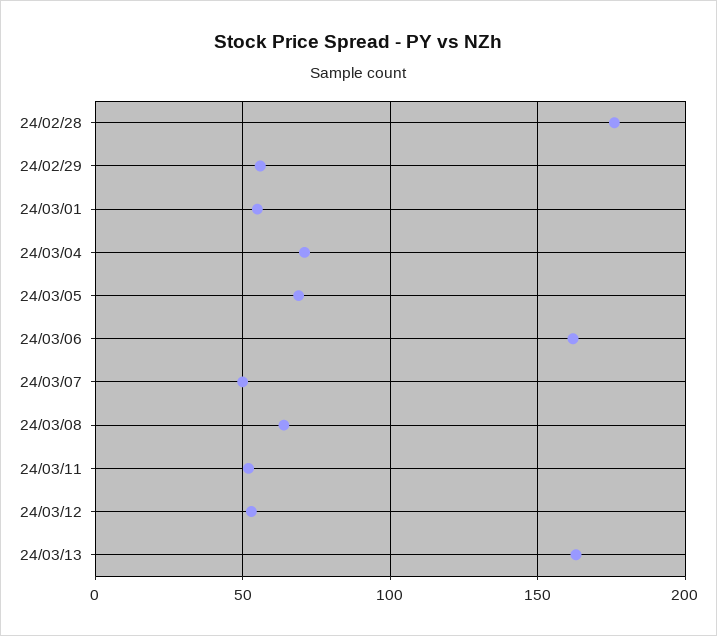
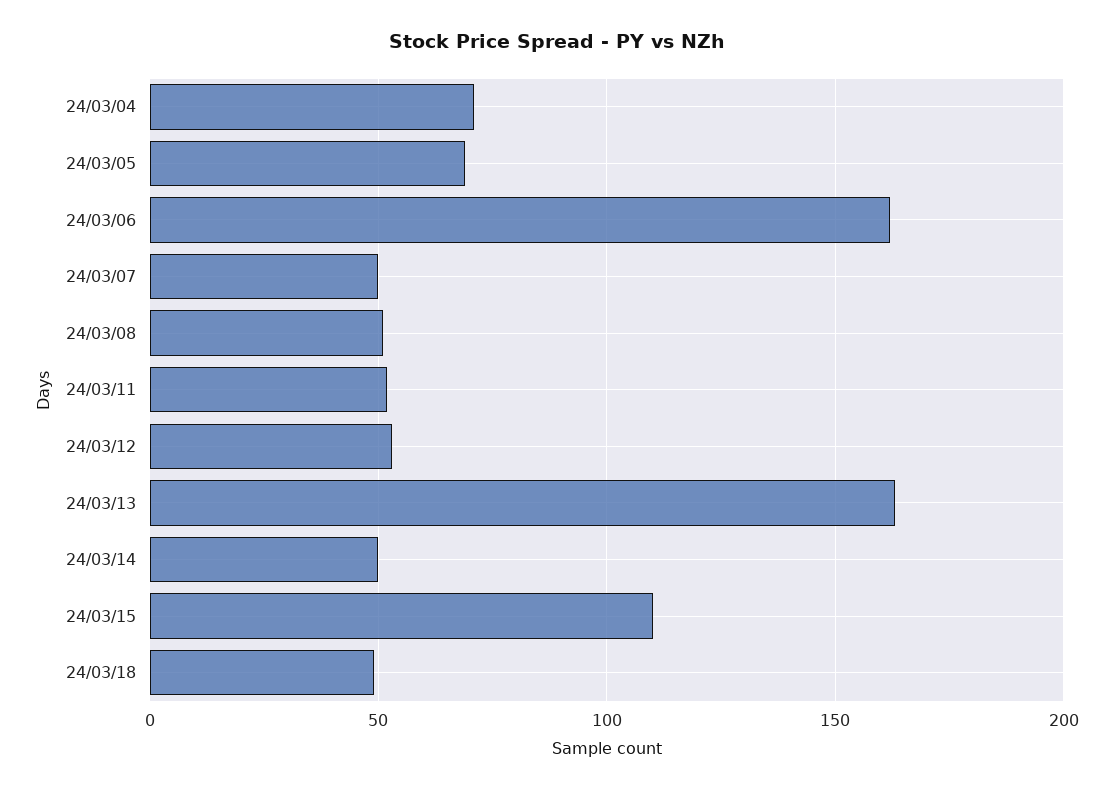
24/02/28: 175 -> none
24/02/29: 55 -> none
24/03/01: 55 -> none
24/03/08: 65 -> 50
24/03/14: none -> 50
24/03/15: none -> 110
24/03/18: none -> 50

